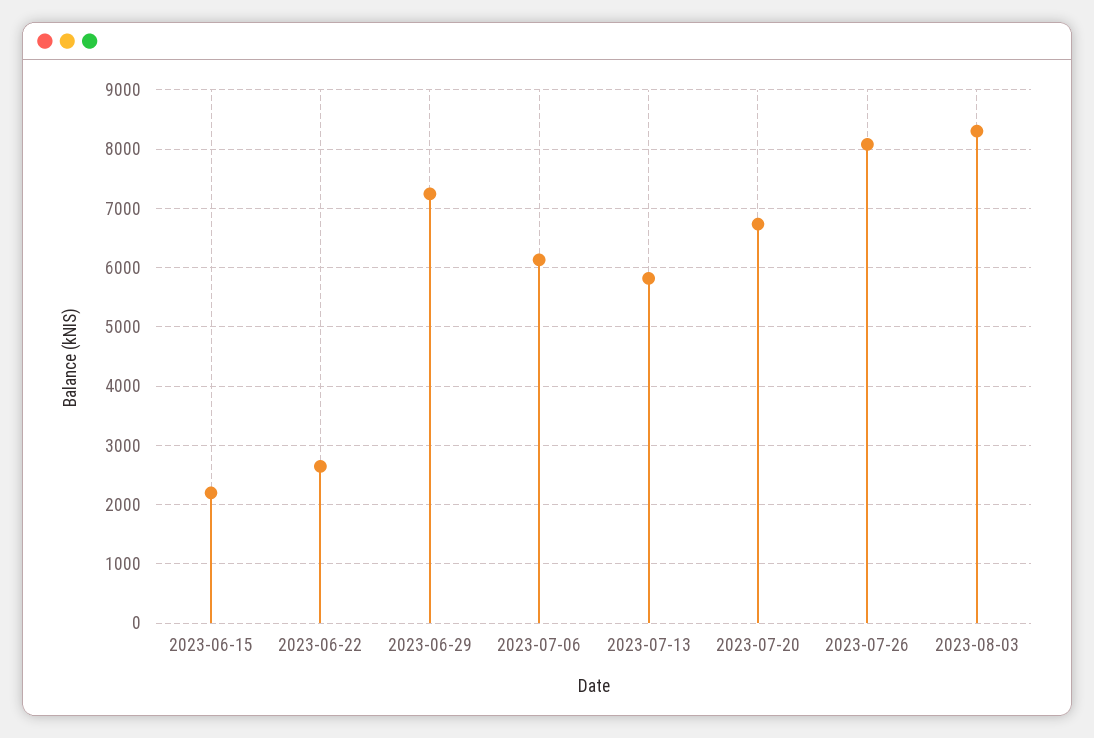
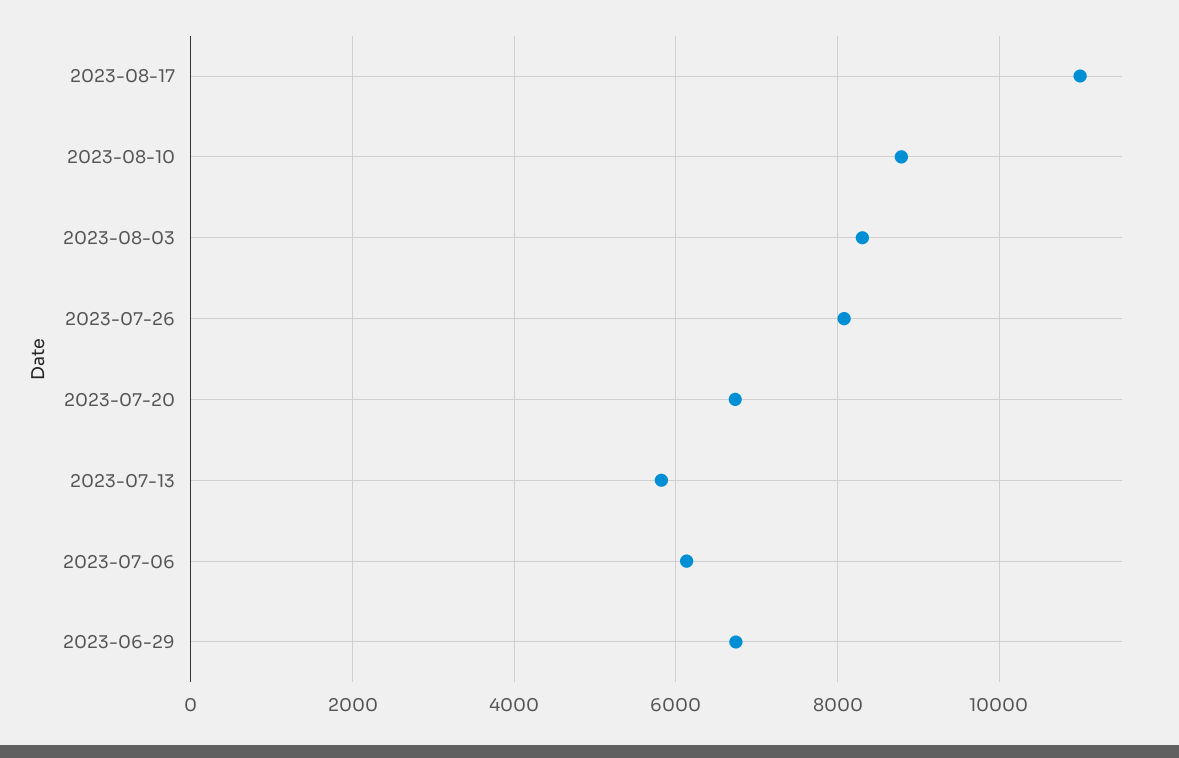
2023-06-15: 2200 -> none
2023-06-22: 2600 -> none
2023-06-29: 7200 -> 6800
2023-08-17: none -> 11000
2023-08-10: none -> 8800

